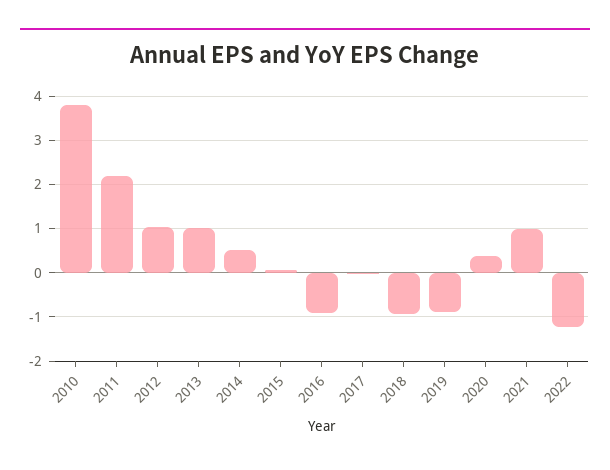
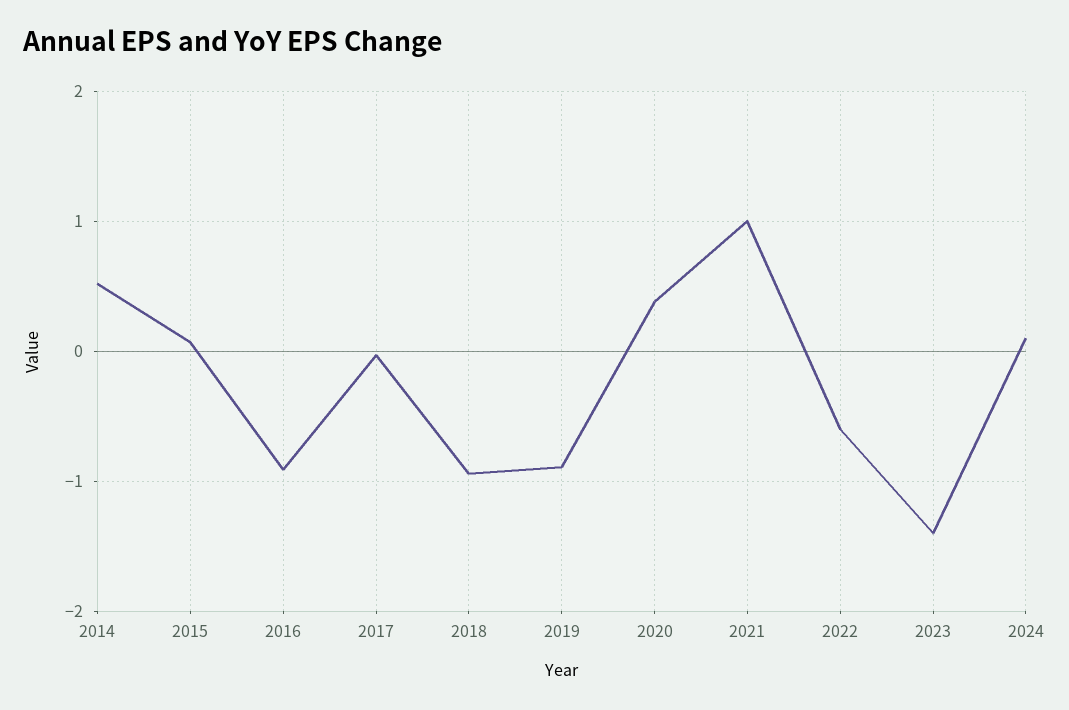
2010: 3.8 -> none
2011: 2.2 -> none
2012: 1 -> none
2013: 1 -> none
2022: -1.2 -> -0.6
2023: none -> -1.4
2024: none -> 0.1

